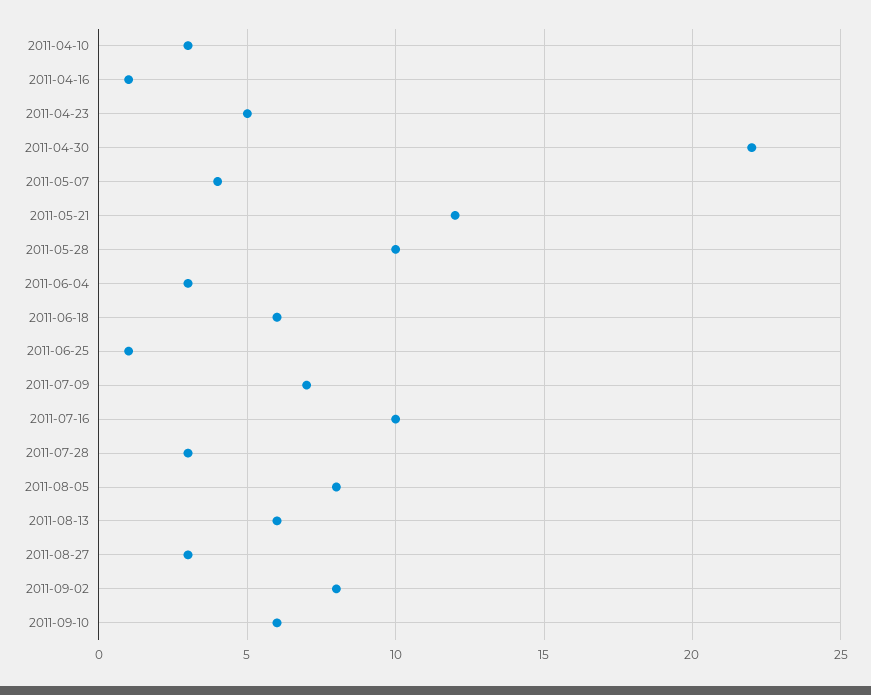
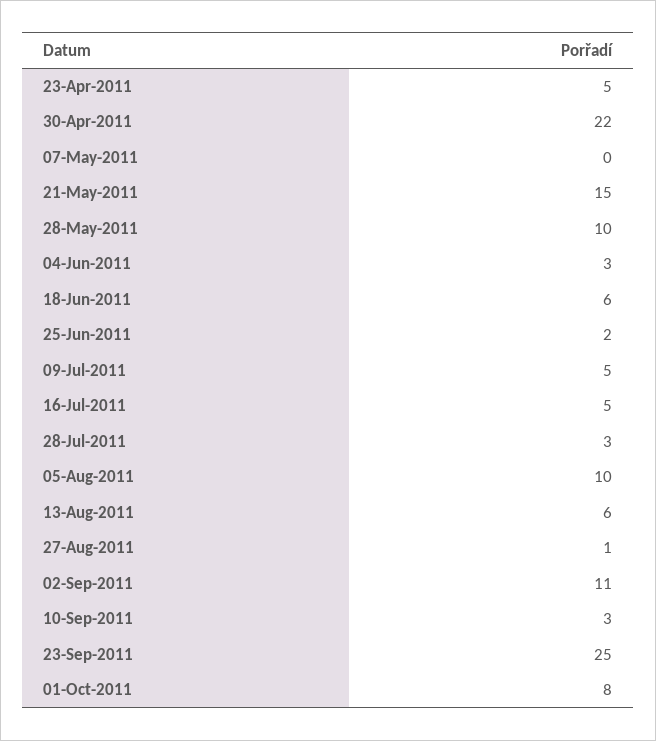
2011-04-10: 3 -> none
2011-04-16: 1 -> none
2011-05-07: 4 -> 0
2011-05-21: 12 -> 15
2011-06-25: 1 -> 2
2011-07-09: 7 -> 5
2011-07-16: 10 -> 5
2011-08-05: 8 -> 10
2011-08-27: 3 -> 1
2011-09-02: 8 -> 11
2011-09-10: 6 -> 3
23-Sep-2011: none -> 25
01-Oct-2011: none -> 8

